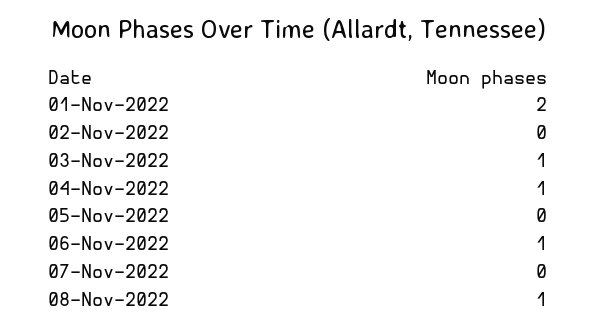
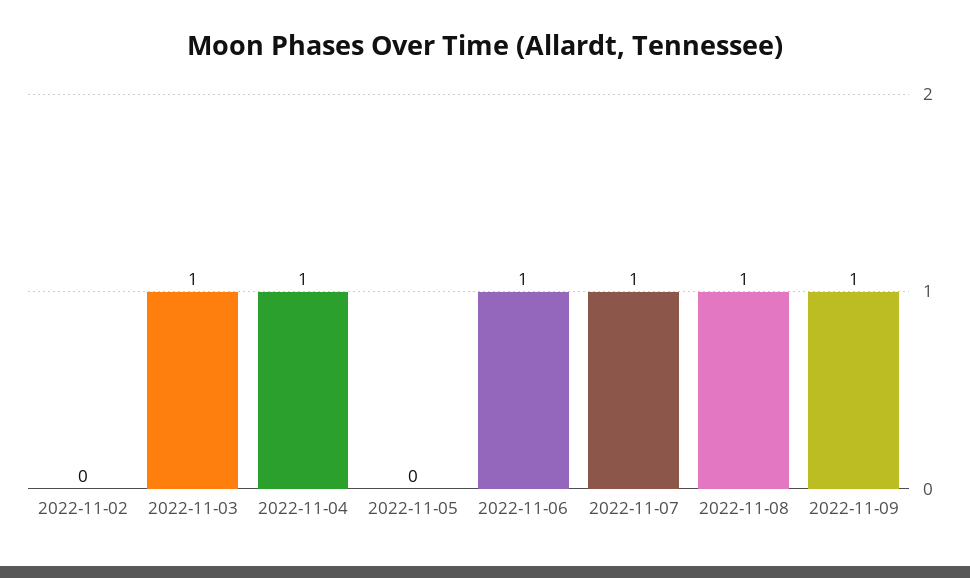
01-Nov-2022: 2 -> none
07-Nov-2022: 0 -> 1
2022-11-09: none -> 1

